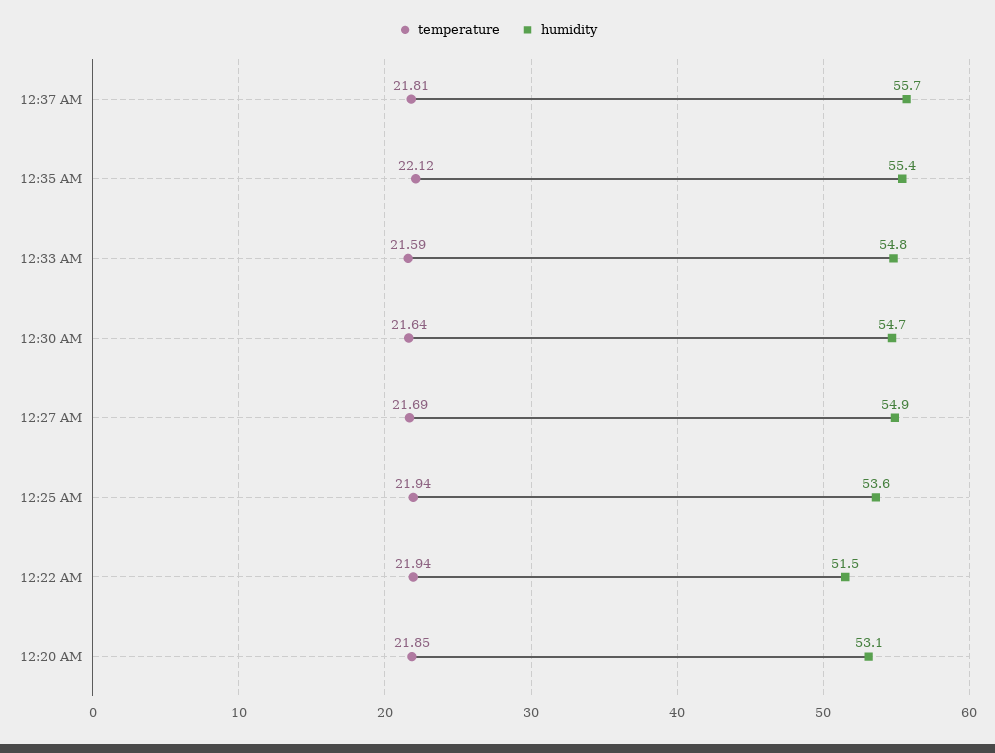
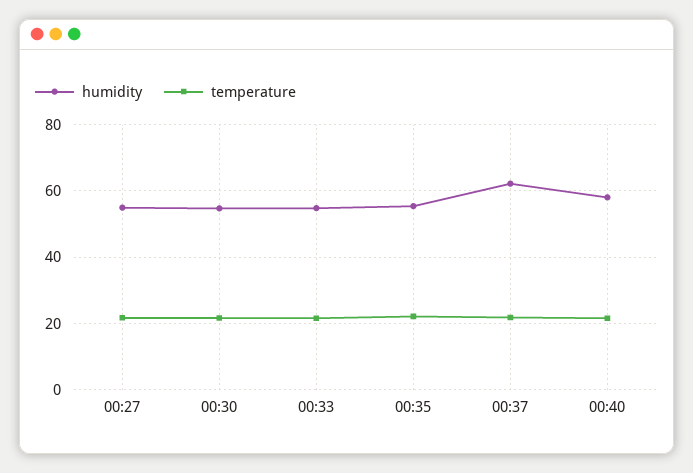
humidity, 12:37 AM: 55.7 -> 62
temperature, 12:25 AM: 21.94 -> none
humidity, 12:25 AM: 53.6 -> none
temperature, 12:22 AM: 21.94 -> none
humidity, 12:22 AM: 51.5 -> none
temperature, 12:20 AM: 21.85 -> none
humidity, 12:20 AM: 53.1 -> none
humidity, 00:40: none -> 58
temperature, 00:40: none -> 22

